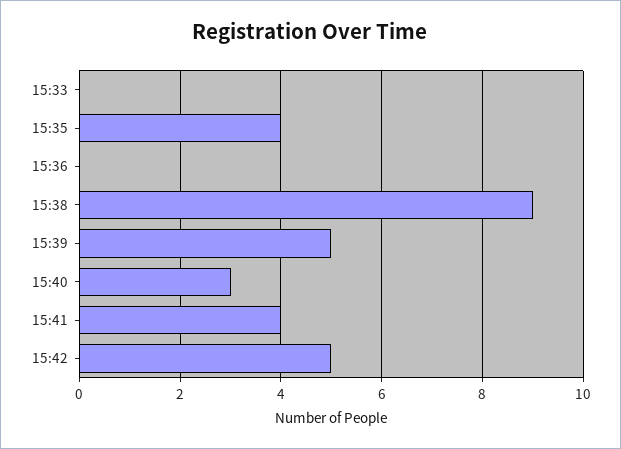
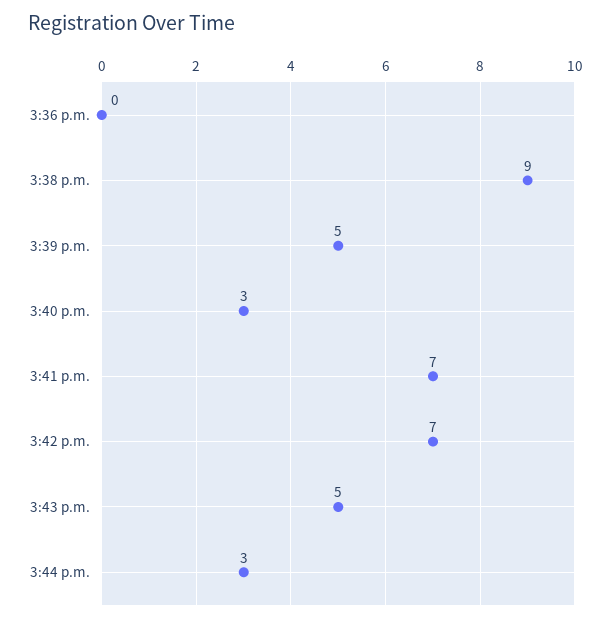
15:33: 0 -> none
15:35: 4 -> none
15:41: 4 -> 7
15:42: 5 -> 7
3:43 p.m.: none -> 5
3:44 p.m.: none -> 3

